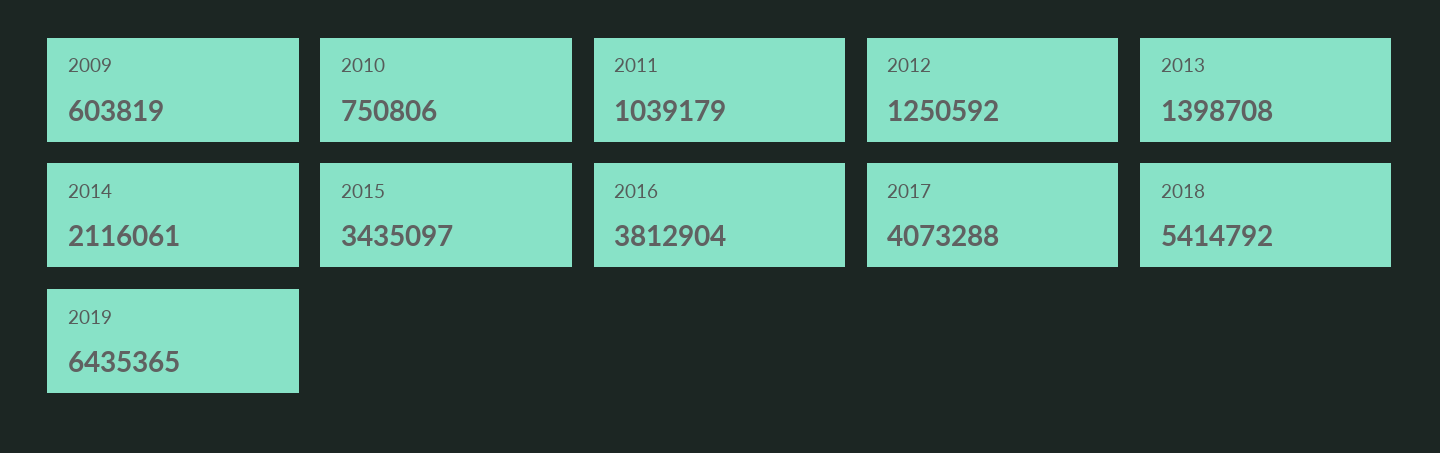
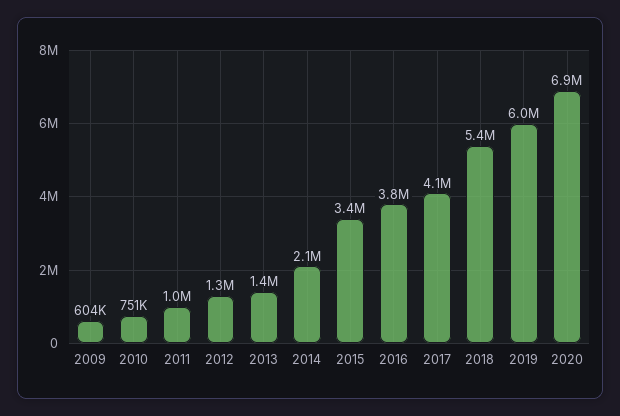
2019: 6435365 -> 6000000
2020: none -> 6900000

